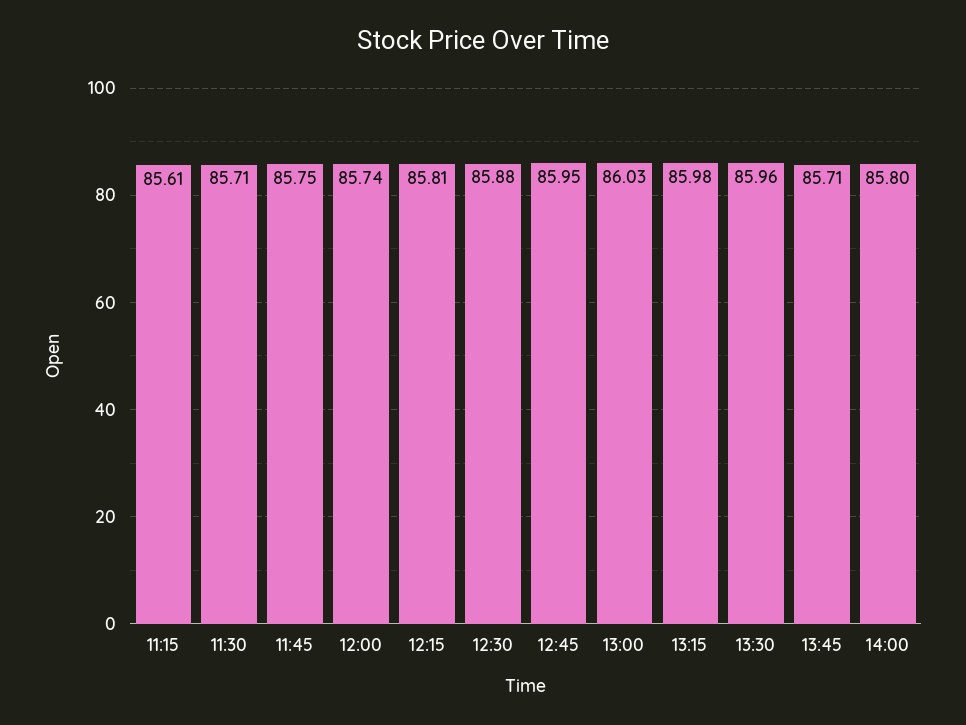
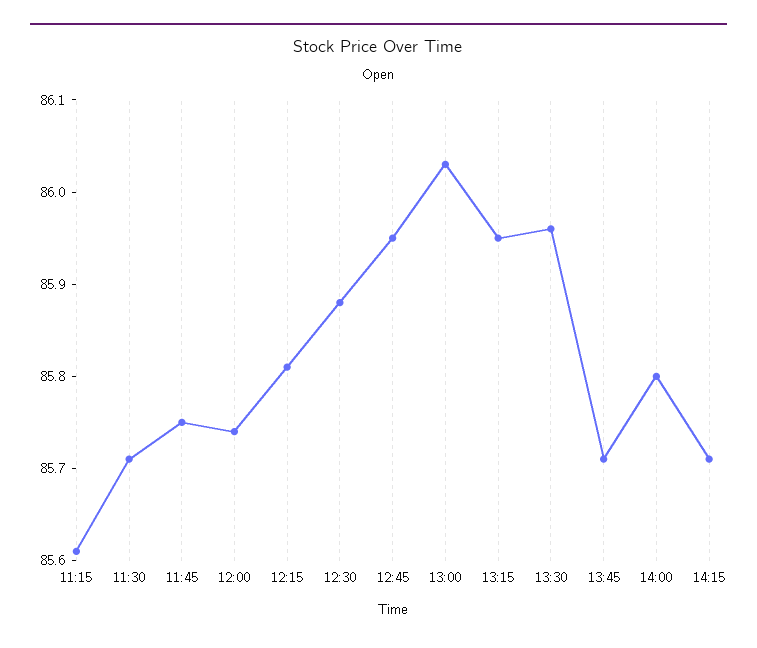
13:15: 85.98 -> 85.95
14:15: none -> 85.71

